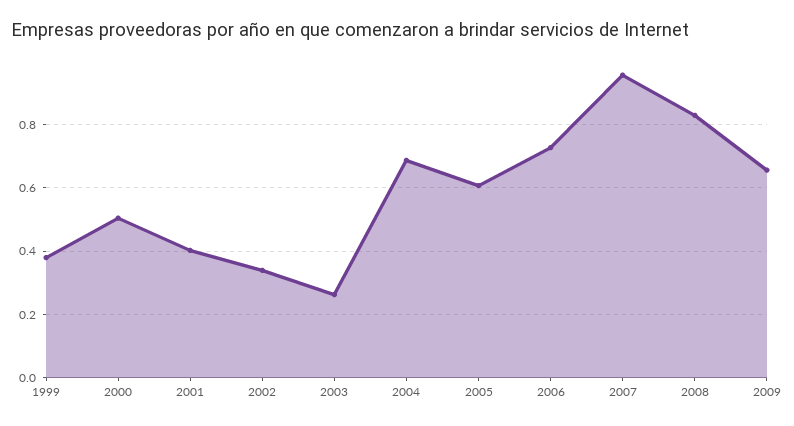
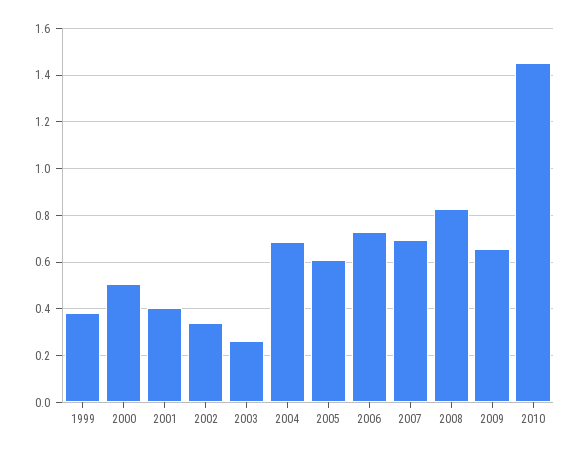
2007: 0.96 -> 0.7
2010: none -> 1.45

